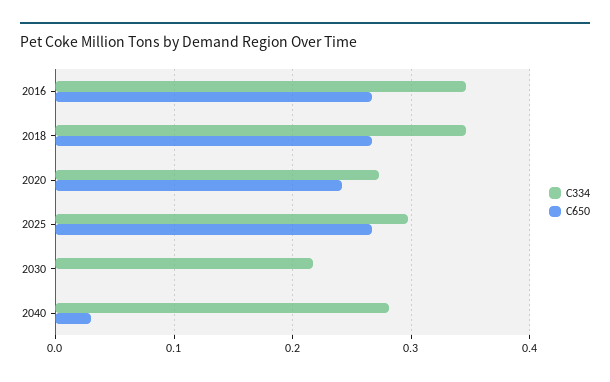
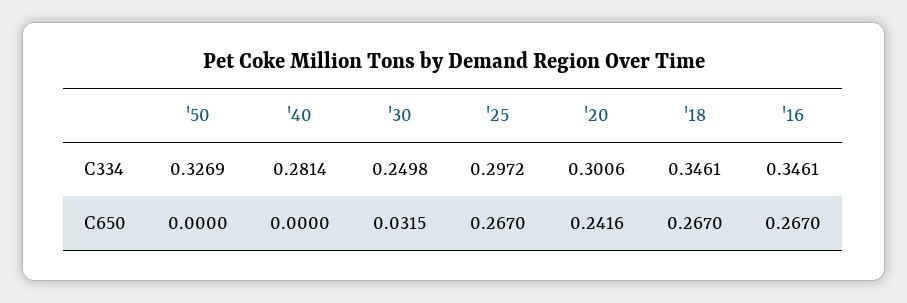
C334, 2020: 0.27 -> 0.3006
C334, 2030: 0.22 -> 0.2498
C650, 2030: 0 -> 0.0315
C650, 2040: 0.03 -> 0
C334, '50: none -> 0.3269
C650, '50: none -> 0

